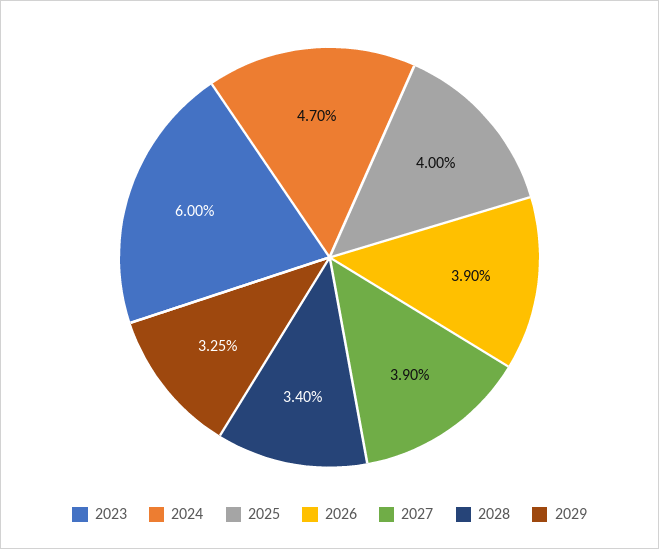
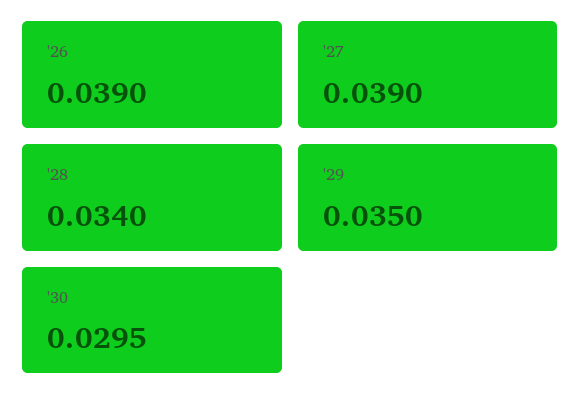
2023: 0.06 -> none
2024: 0.047 -> none
2025: 0.04 -> none
2029: 0.0325 -> 0.035
'30: none -> 0.0295

